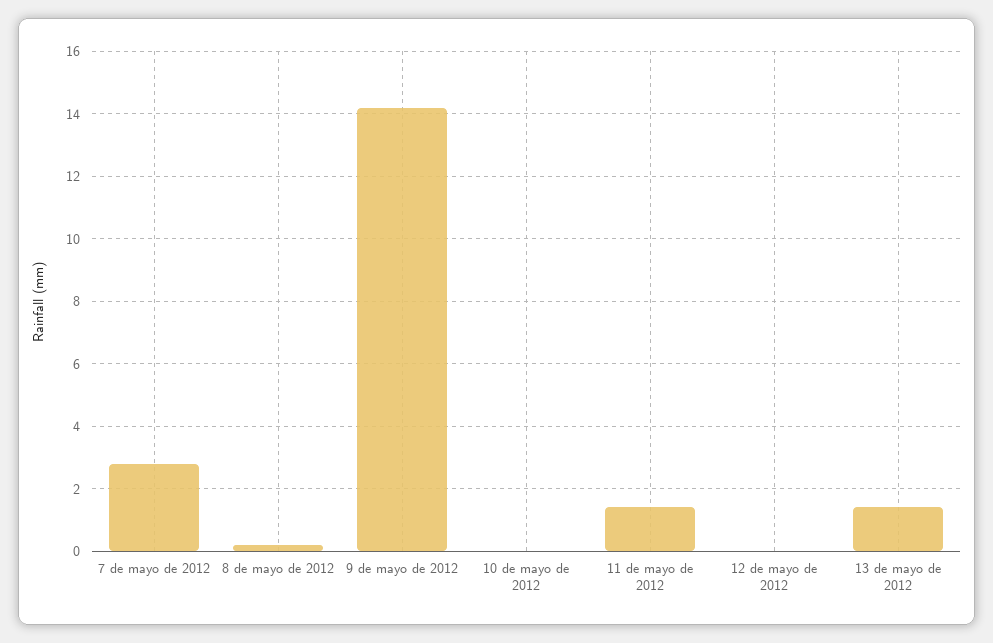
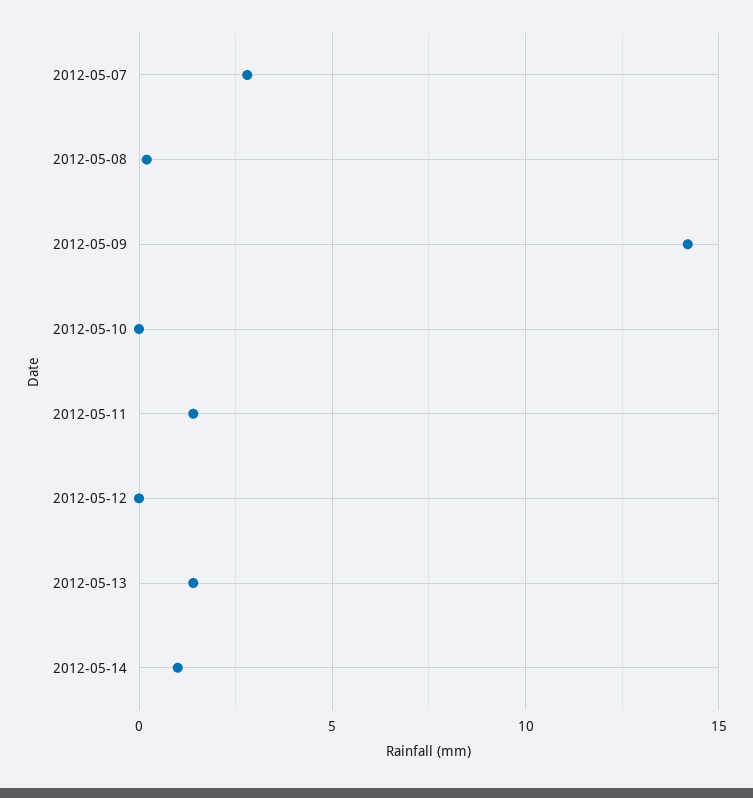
2012-05-14: none -> 1

